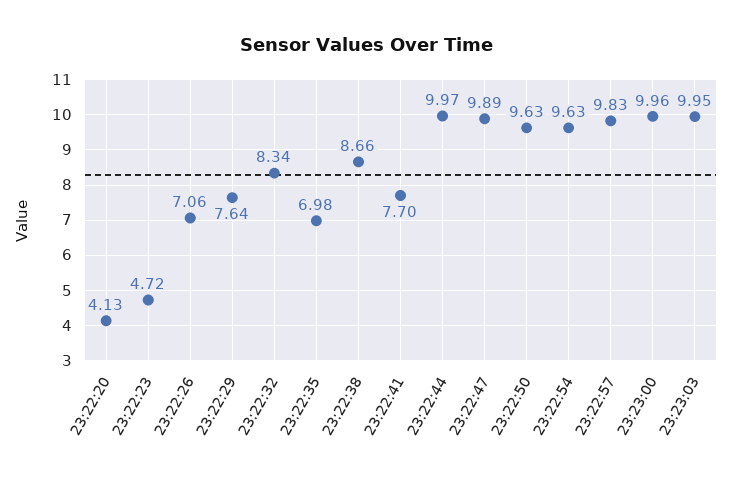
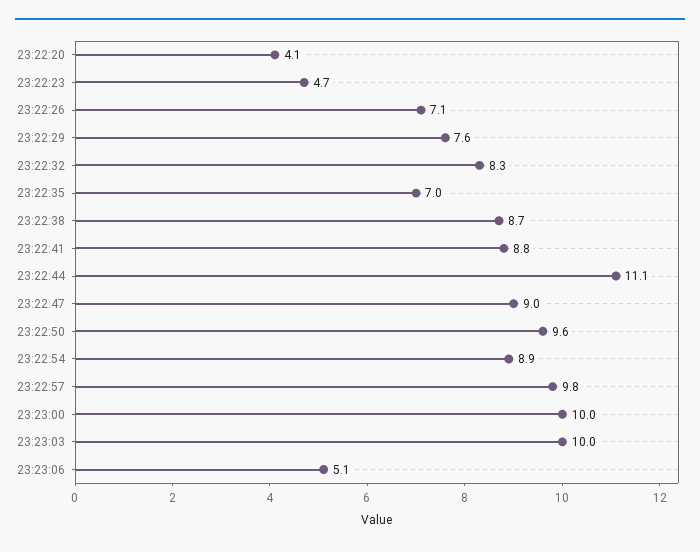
23:22:41: 7.7 -> 8.8
23:22:44: 9.97 -> 11.1
23:22:47: 9.89 -> 9
23:22:54: 9.63 -> 8.9
23:23:06: none -> 5.1

